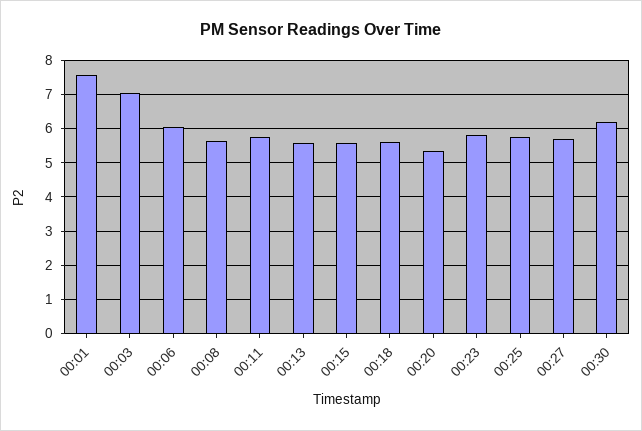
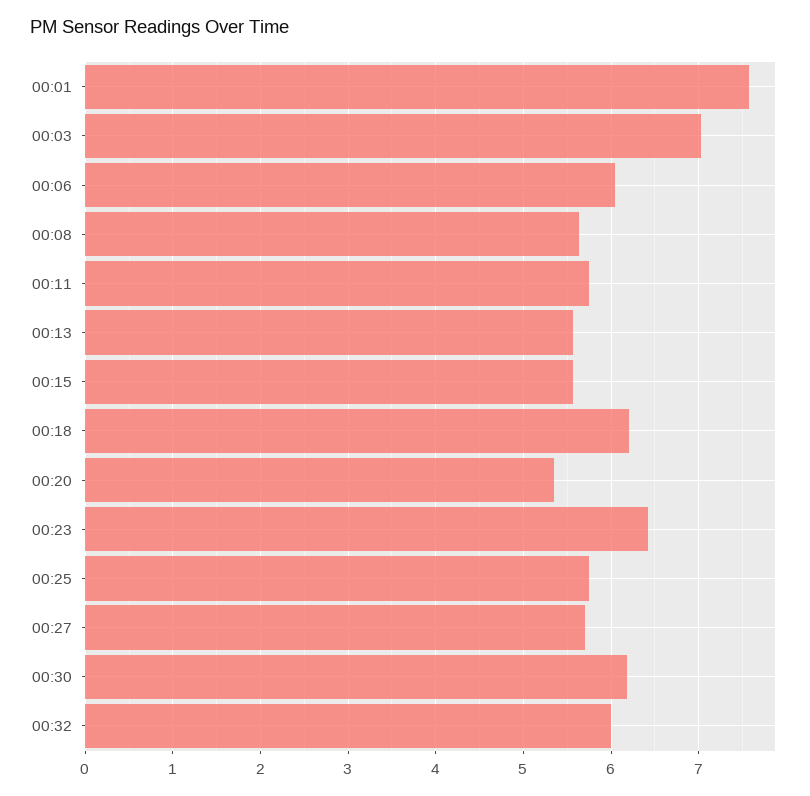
00:18: 5.6 -> 6.2
00:23: 5.8 -> 6.4
00:32: none -> 6

